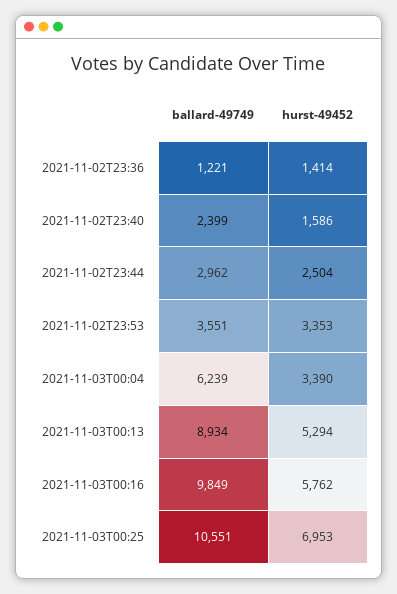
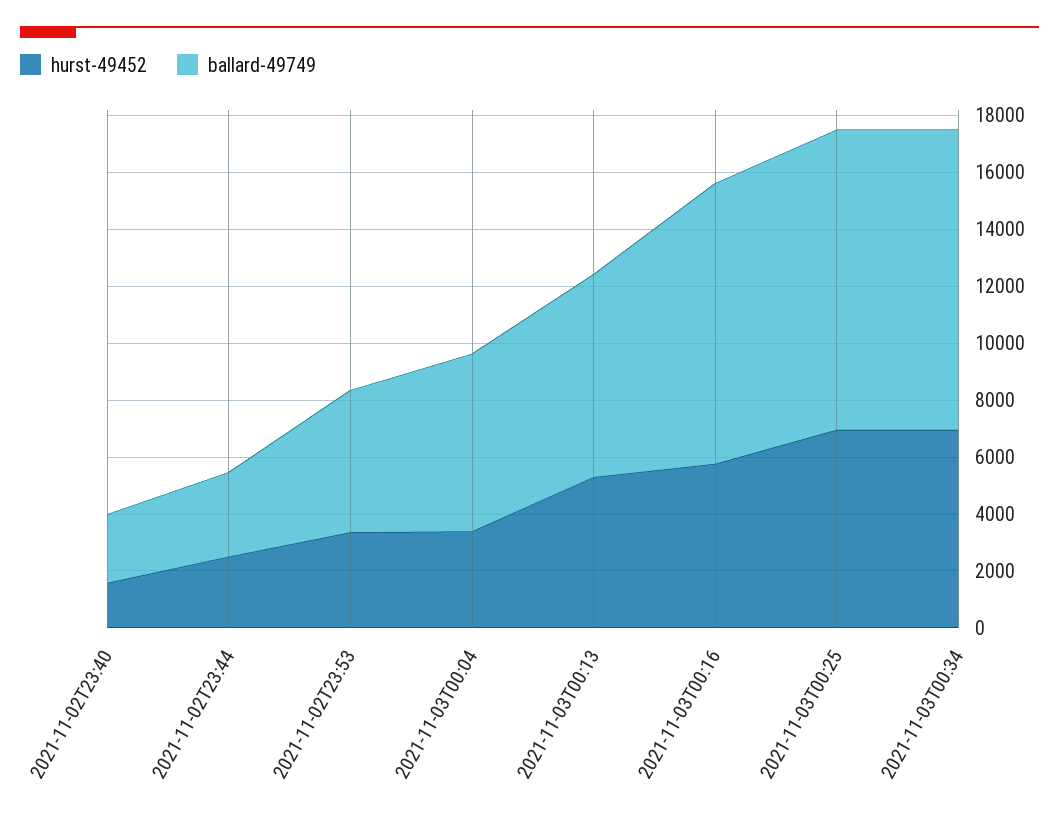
ballard-49749, 2021-11-02T23:36: 1221 -> none
hurst-49452, 2021-11-02T23:36: 1414 -> none
ballard-49749, 2021-11-02T23:53: 3551 -> 5000
ballard-49749, 2021-11-03T00:13: 8934 -> 7000
hurst-49452, 2021-11-03T00:34: none -> 7000
ballard-49749, 2021-11-03T00:34: none -> 10500

